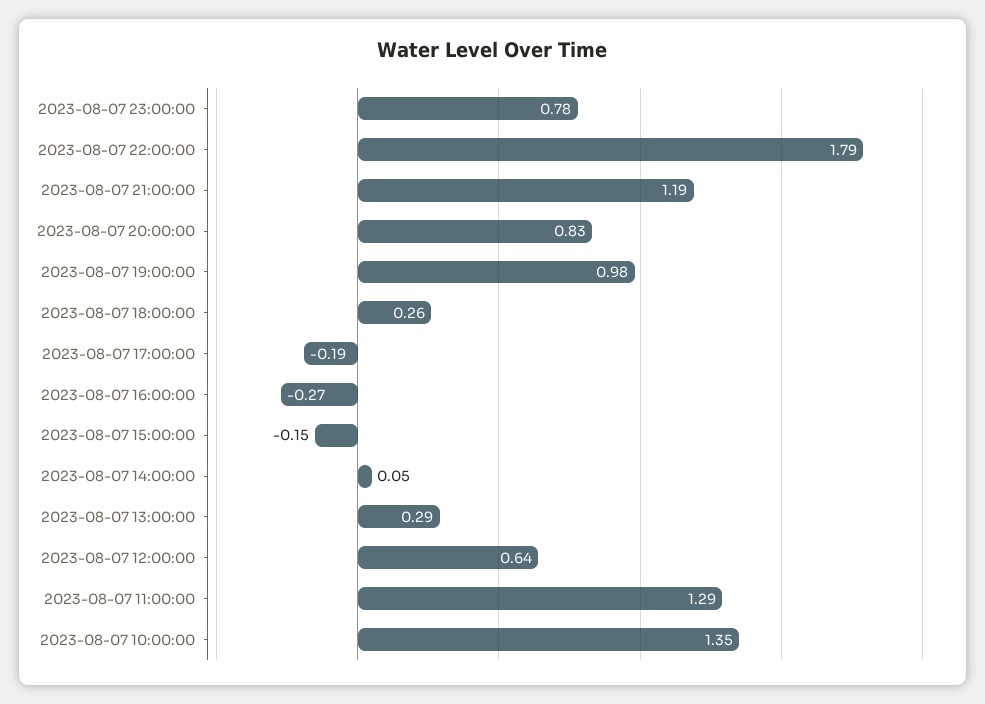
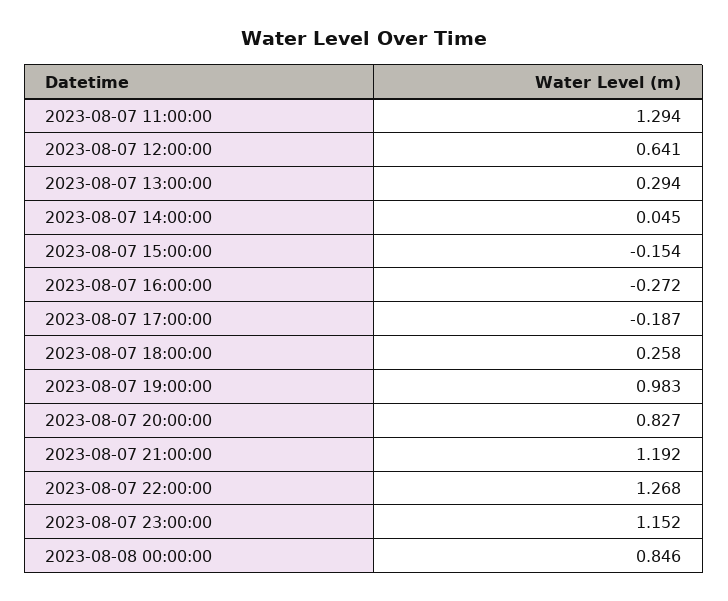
2023-08-07 23:00:00: 0.78 -> 1.152
2023-08-07 22:00:00: 1.79 -> 1.268
2023-08-07 10:00:00: 1.35 -> none
2023-08-08 00:00:00: none -> 0.846

